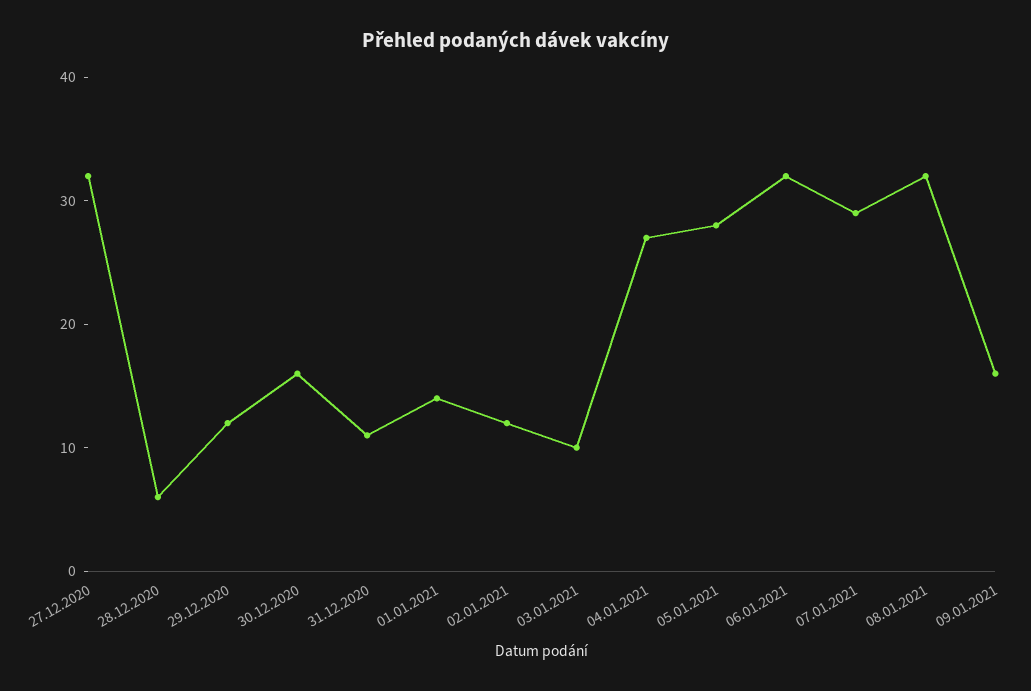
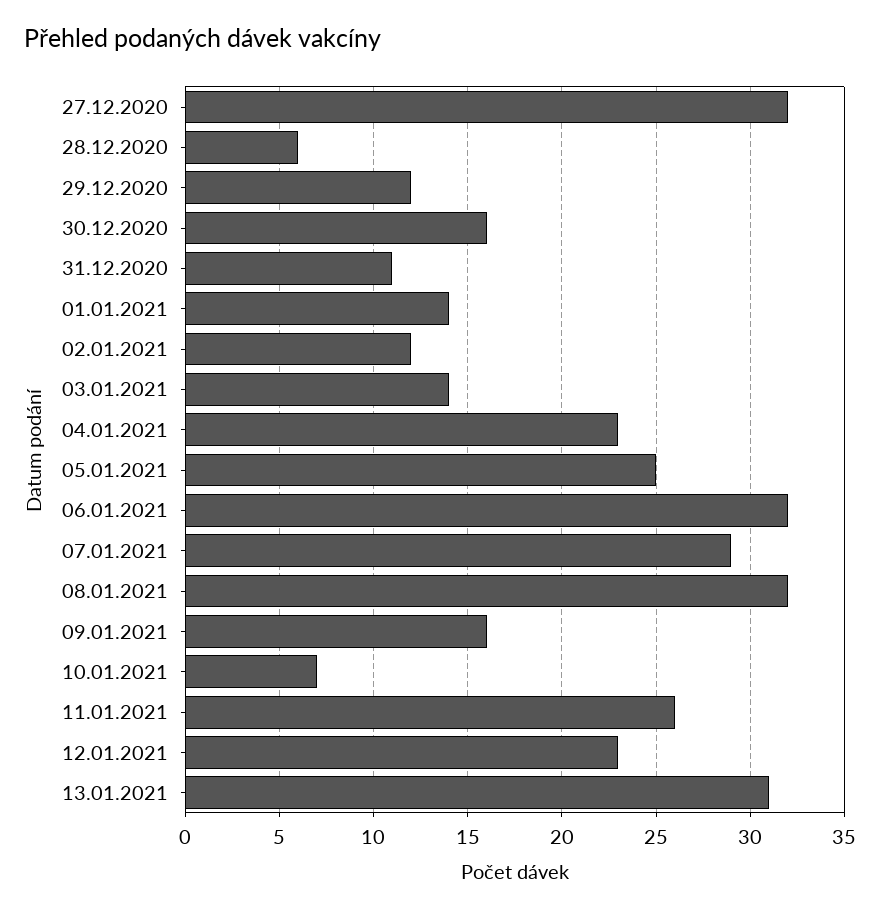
03.01.2021: 10 -> 14
04.01.2021: 27 -> 23
05.01.2021: 28 -> 25
10.01.2021: none -> 7
11.01.2021: none -> 26
12.01.2021: none -> 23
13.01.2021: none -> 31

